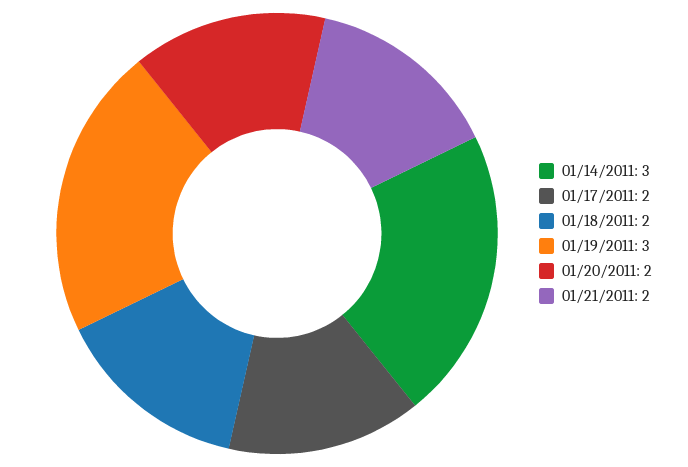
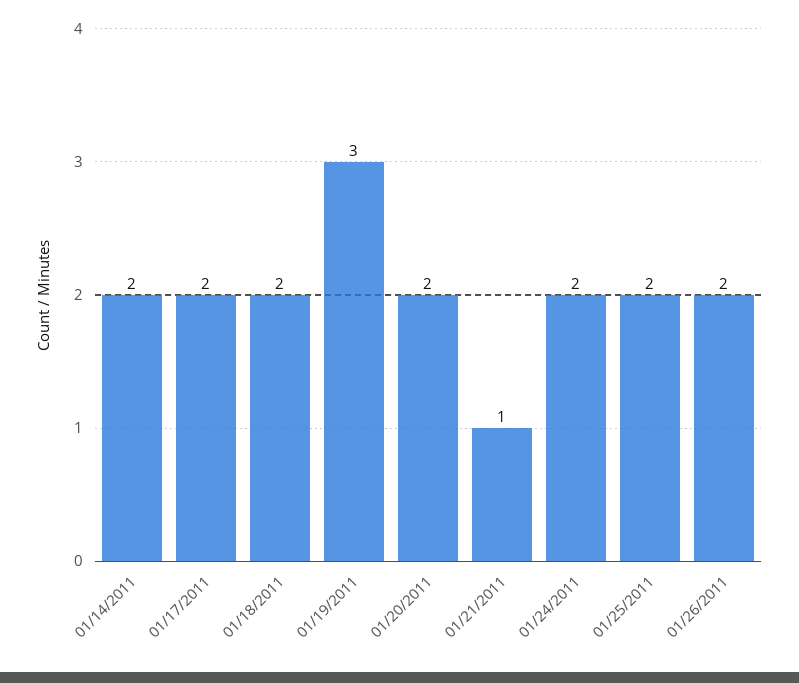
01/14/2011: 3 -> 2
01/21/2011: 2 -> 1
01/24/2011: none -> 2
01/25/2011: none -> 2
01/26/2011: none -> 2

